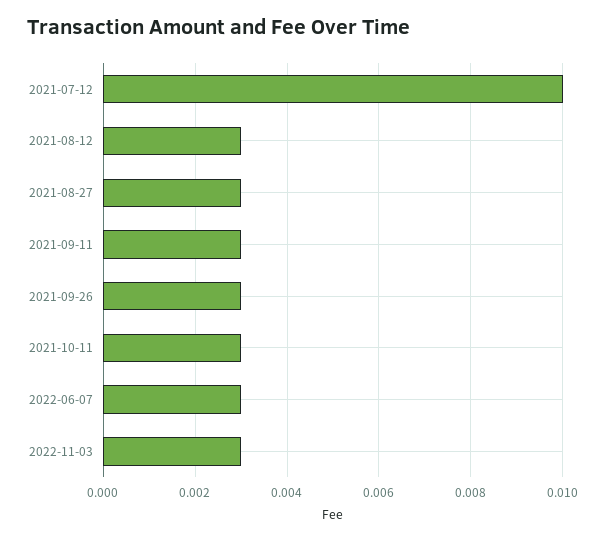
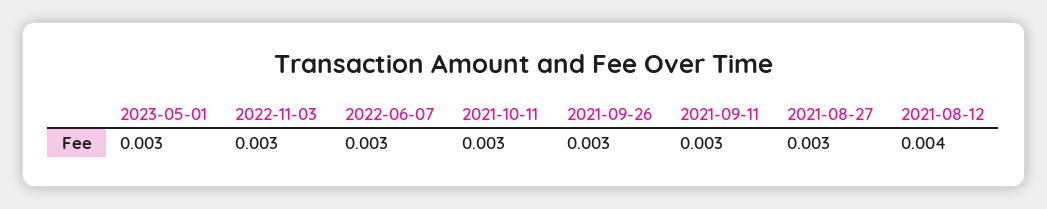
2021-07-12: 0.01 -> none
2021-08-12: 0.003 -> 0.004
2023-05-01: none -> 0.003

